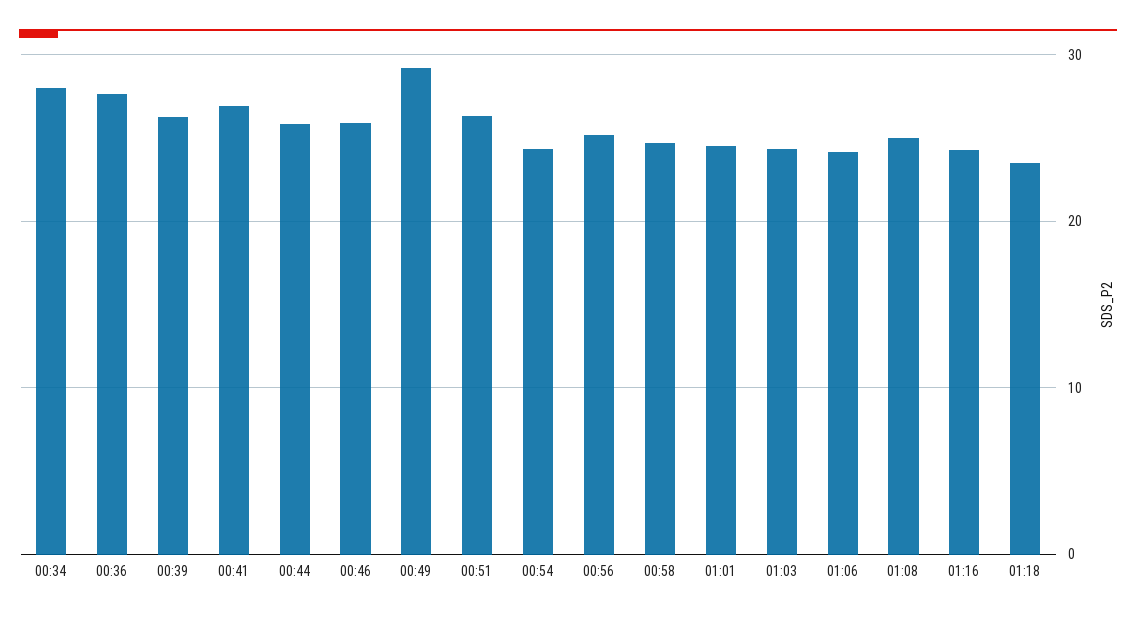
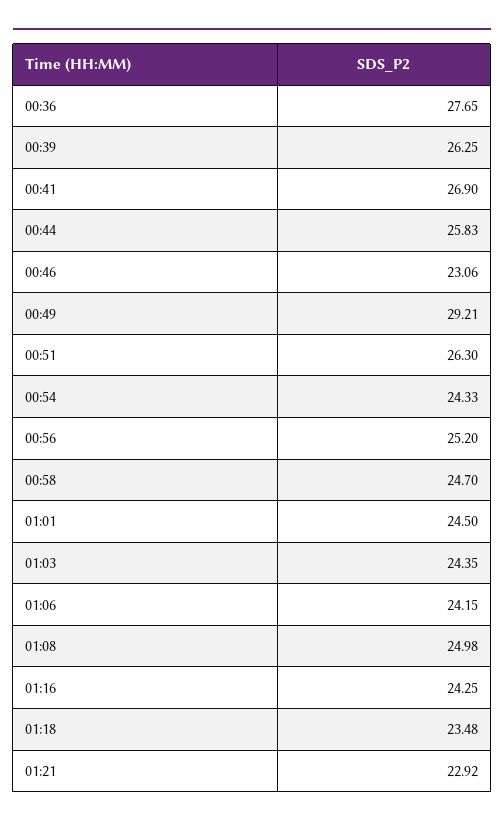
00:34: 28 -> none
00:46: 26 -> 23.06
01:21: none -> 22.92

